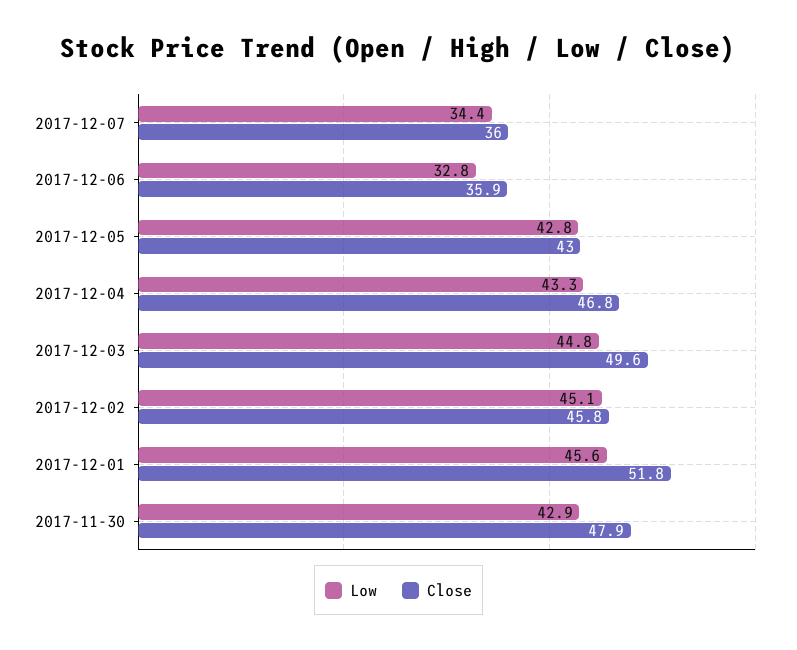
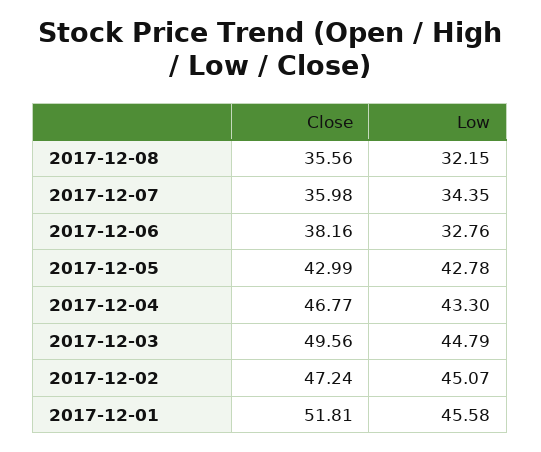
Close, 2017-12-06: 35.9 -> 38.16
Close, 2017-12-02: 45.8 -> 47.24
Low, 2017-11-30: 42.9 -> none
Close, 2017-11-30: 47.9 -> none
Close, 2017-12-08: none -> 35.56
Low, 2017-12-08: none -> 32.15

